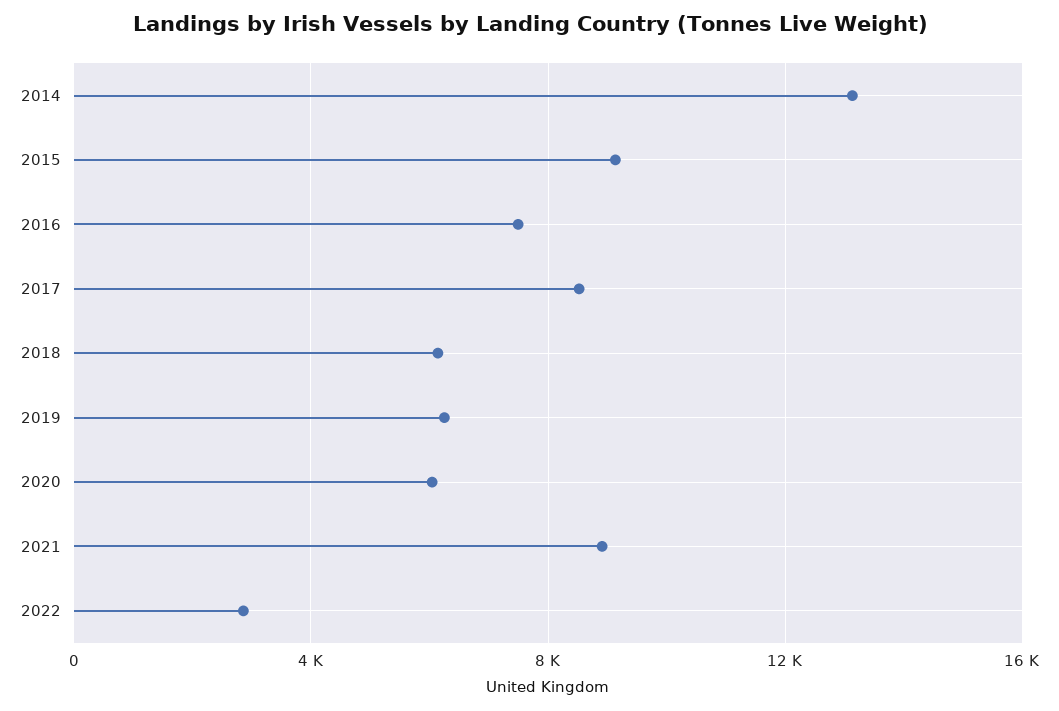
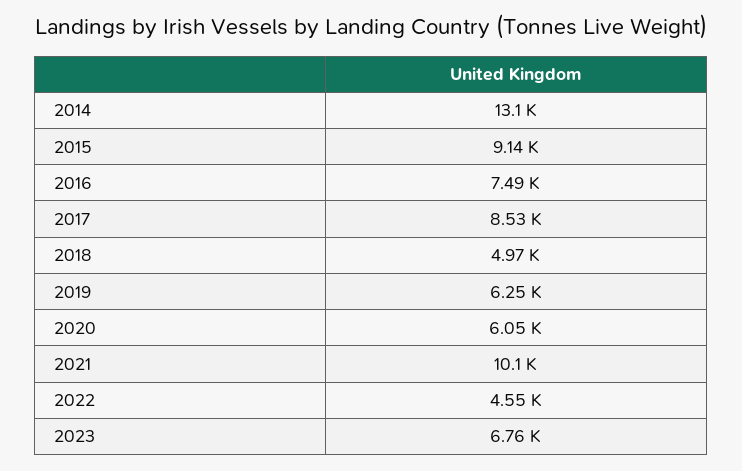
2018: 6000 -> 4970
2021: 9000 -> 10100
2022: 3000 -> 4550
2023: none -> 6760

